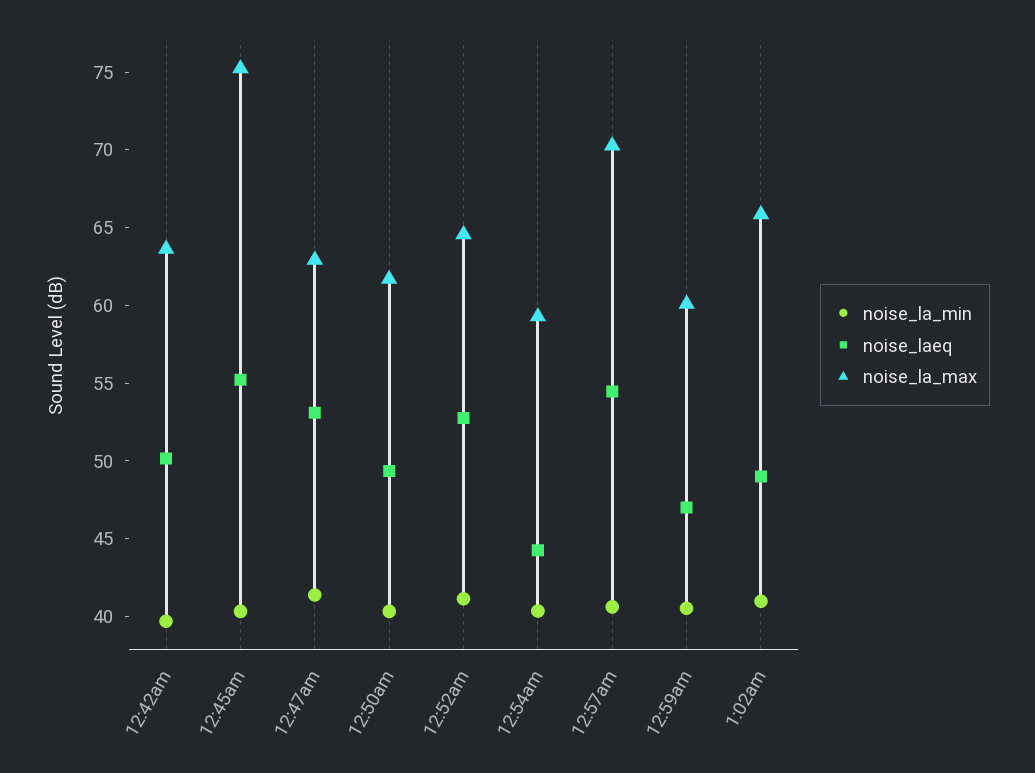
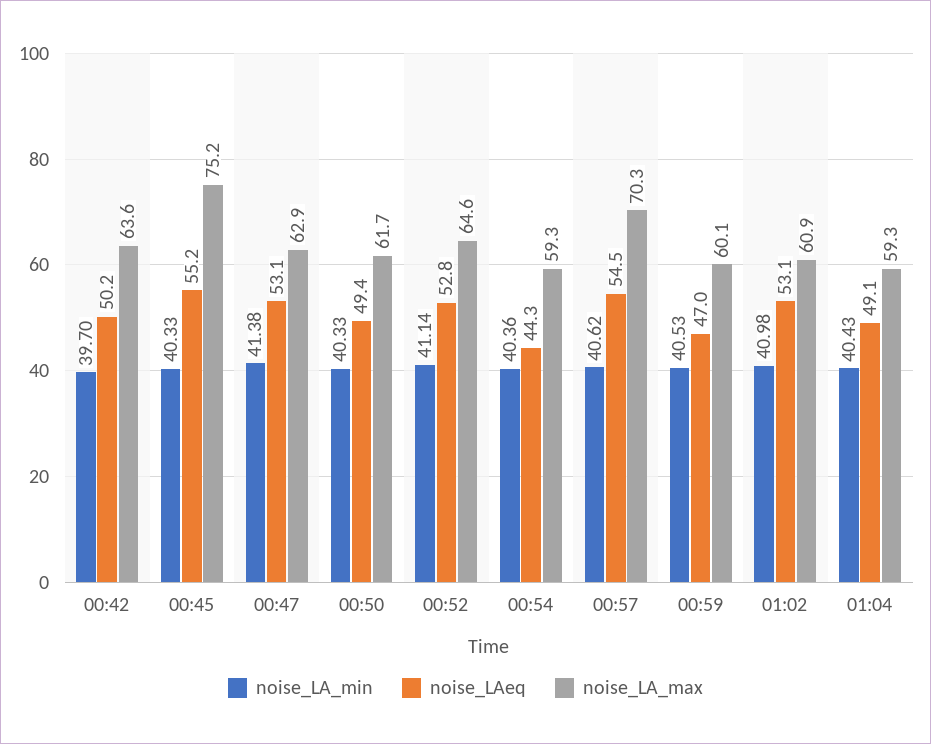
noise_laeq, 1:02am: 49 -> 53.1
noise_la_max, 1:02am: 66 -> 60.9
noise_la_min, 01:04: none -> 40.43
noise_laeq, 01:04: none -> 49.1
noise_la_max, 01:04: none -> 59.3

